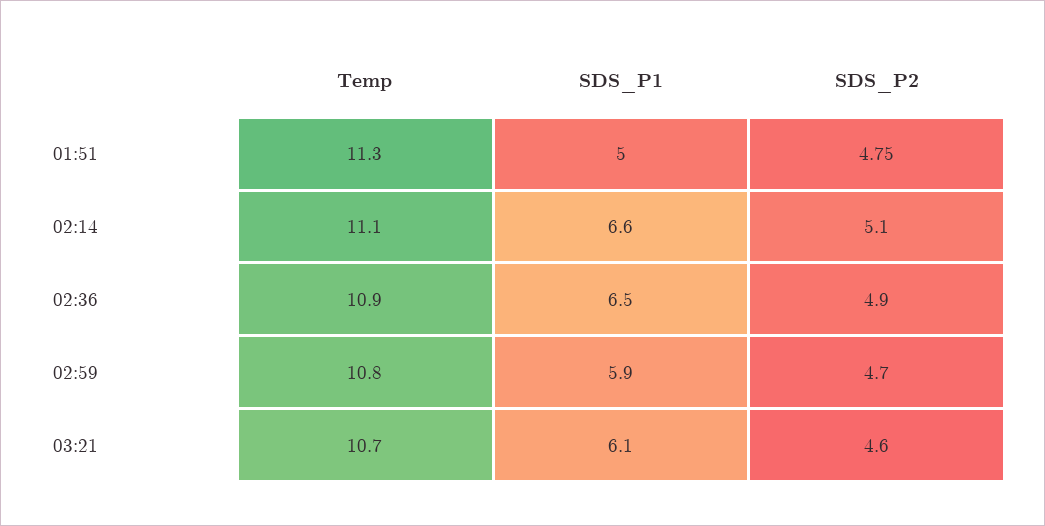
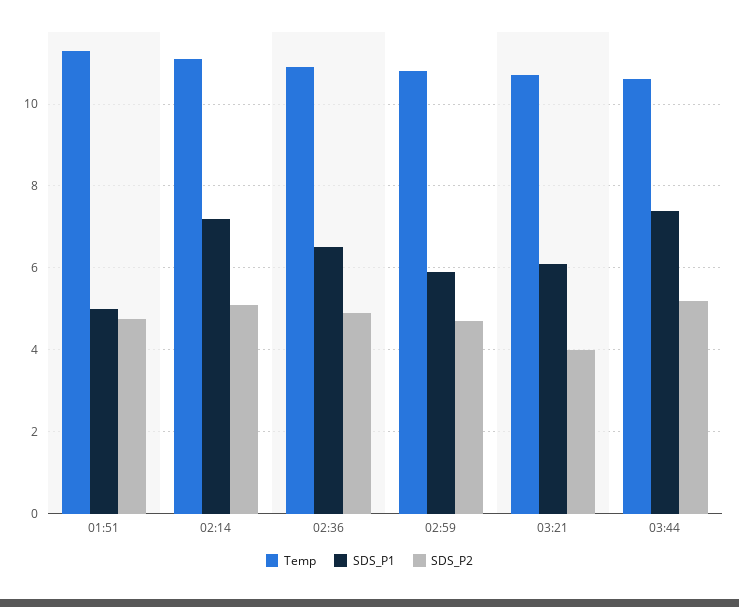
SDS_P1, 02:14: 6.6 -> 7.2
SDS_P2, 03:21: 4.6 -> 4
Temp, 03:44: none -> 10.6
SDS_P1, 03:44: none -> 7.4
SDS_P2, 03:44: none -> 5.2

